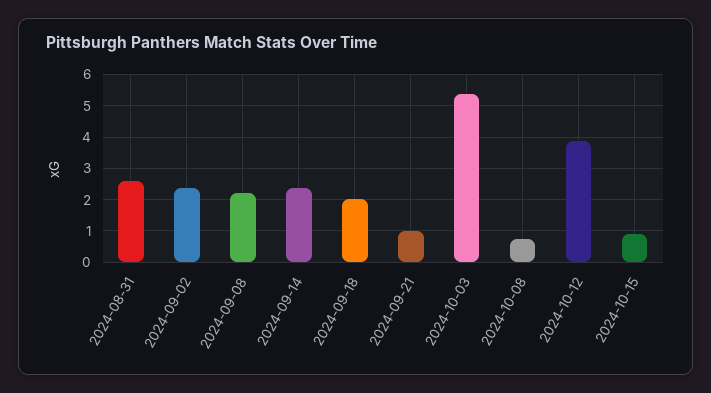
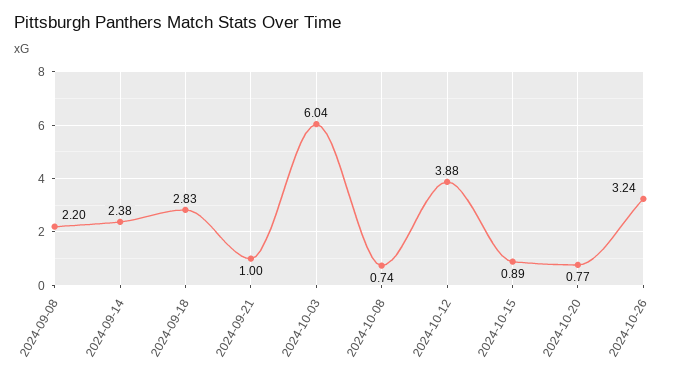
2024-08-31: 2.6 -> none
2024-09-02: 2.4 -> none
2024-09-18: 2 -> 2.83
2024-10-03: 5.4 -> 6.04
2024-10-20: none -> 0.77
2024-10-26: none -> 3.24

